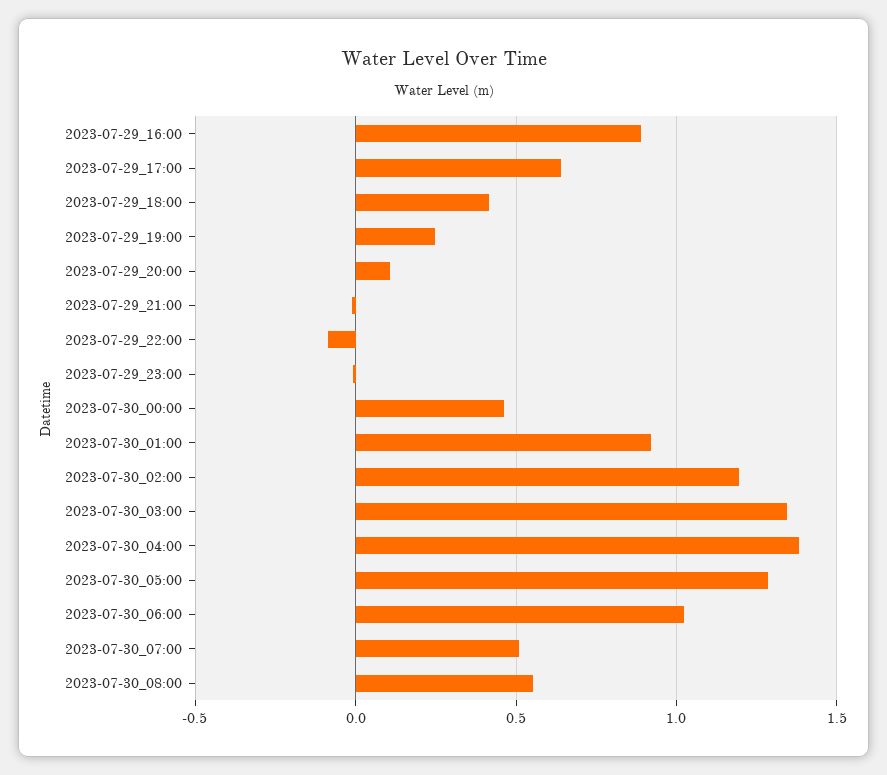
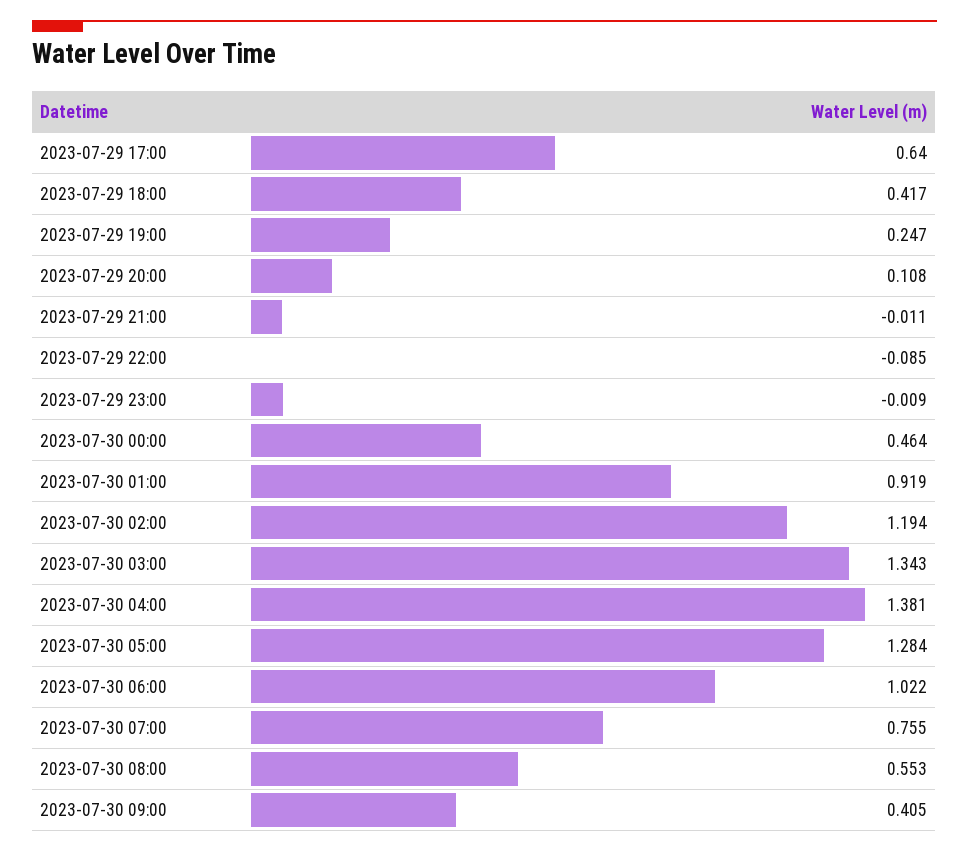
2023-07-29_16:00: 0.9 -> none
2023-07-30_07:00: 0.5 -> 0.755
2023-07-30 09:00: none -> 0.405

